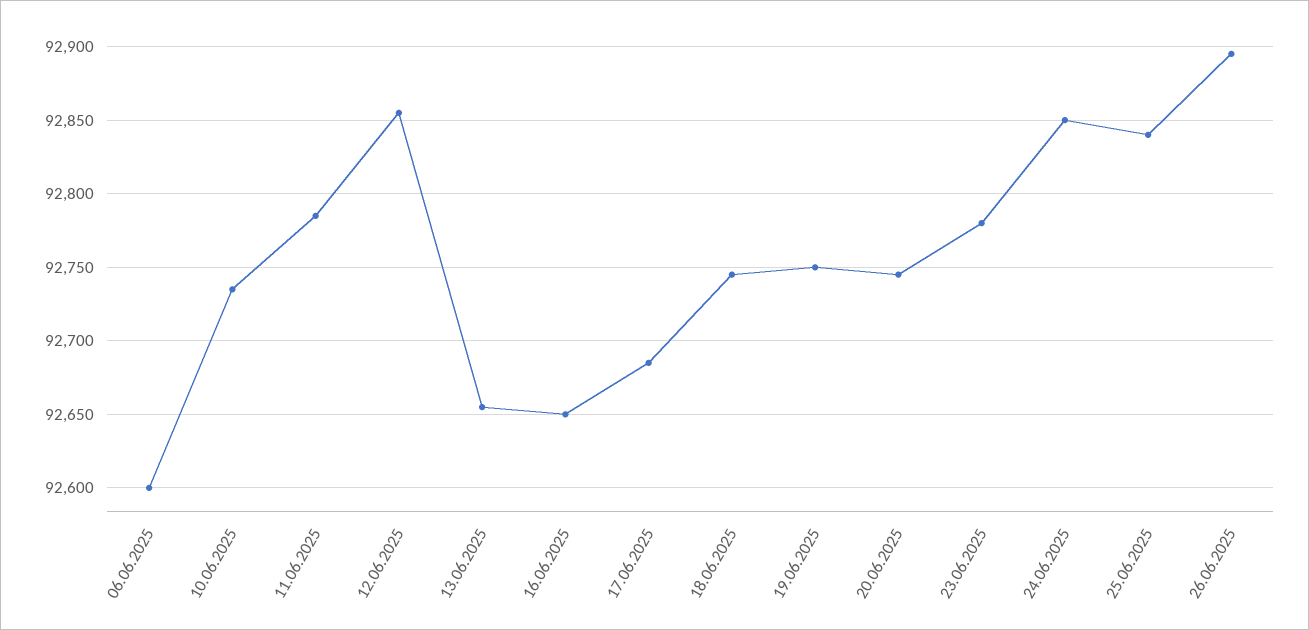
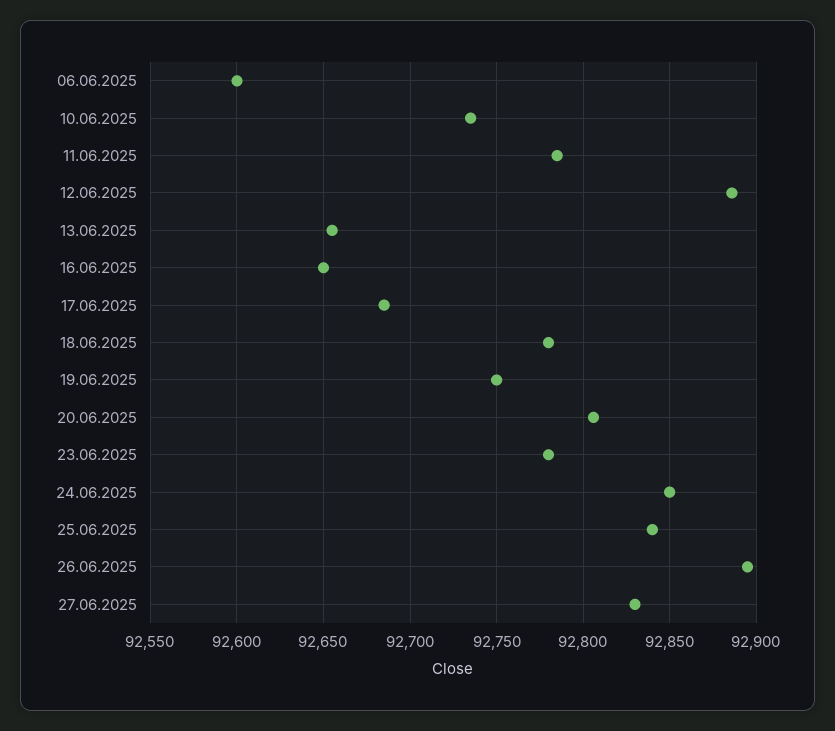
12.06.2025: 92855 -> 92885
18.06.2025: 92745 -> 92780
20.06.2025: 92745 -> 92805
27.06.2025: none -> 92830

